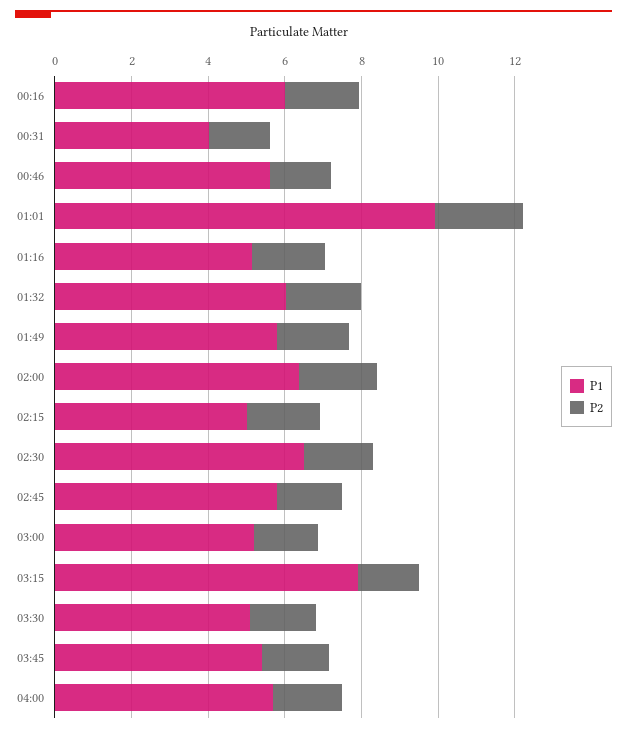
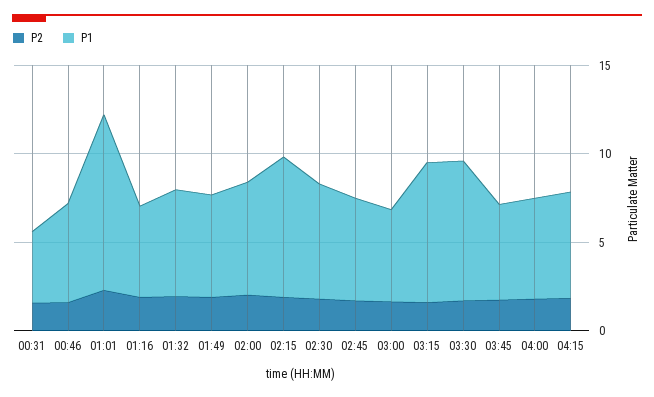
P1, 00:16: 6 -> none
P2, 00:16: 2 -> none
P1, 02:15: 5 -> 8
P1, 03:30: 5 -> 8
P2, 04:15: none -> 2
P1, 04:15: none -> 6

